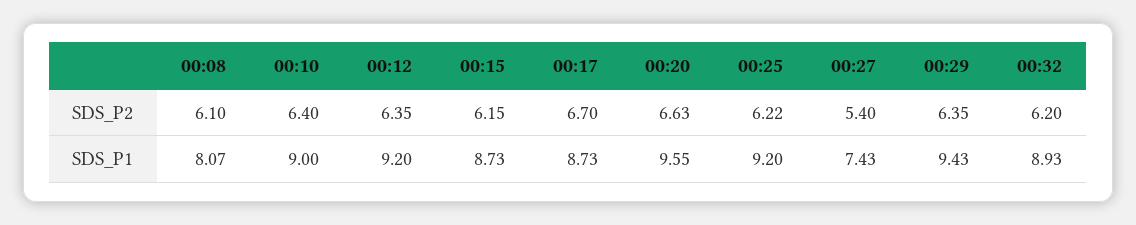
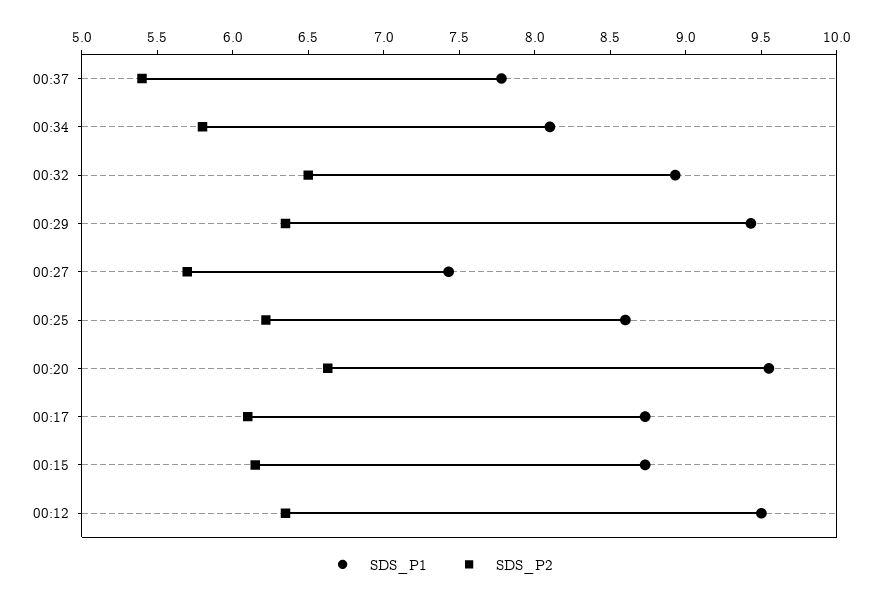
SDS_P2, 00:08: 6.1 -> none
SDS_P2, 00:10: 6.4 -> none
SDS_P2, 00:17: 6.7 -> 6.1
SDS_P2, 00:27: 5.4 -> 5.7
SDS_P2, 00:32: 6.2 -> 6.5
SDS_P1, 00:08: 8.07 -> none
SDS_P1, 00:10: 9 -> none
SDS_P1, 00:12: 9.2 -> 9.5
SDS_P1, 00:25: 9.2 -> 8.6
SDS_P1, 00:37: none -> 7.8
SDS_P2, 00:37: none -> 5.4
SDS_P1, 00:34: none -> 8.1
SDS_P2, 00:34: none -> 5.8

